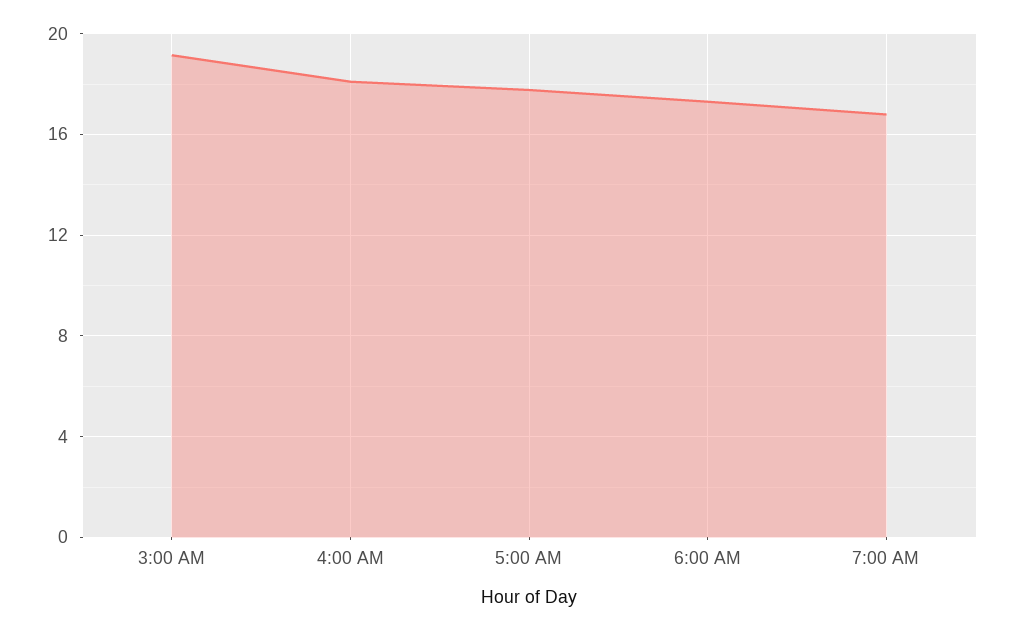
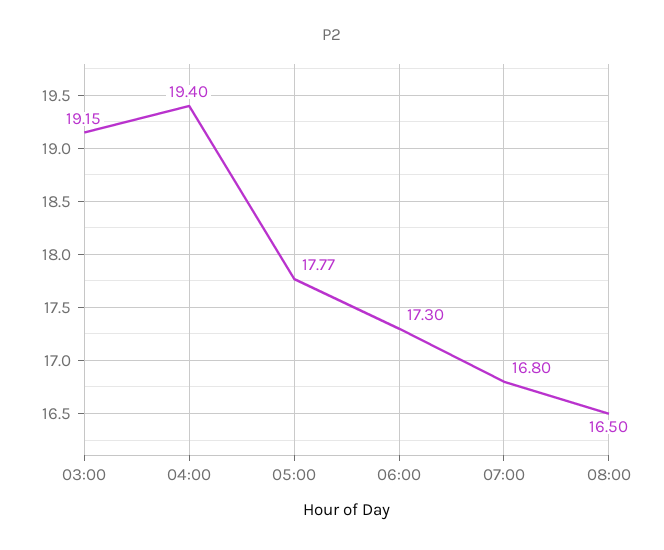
4:00 AM: 18 -> 19.4
08:00: none -> 16.5

